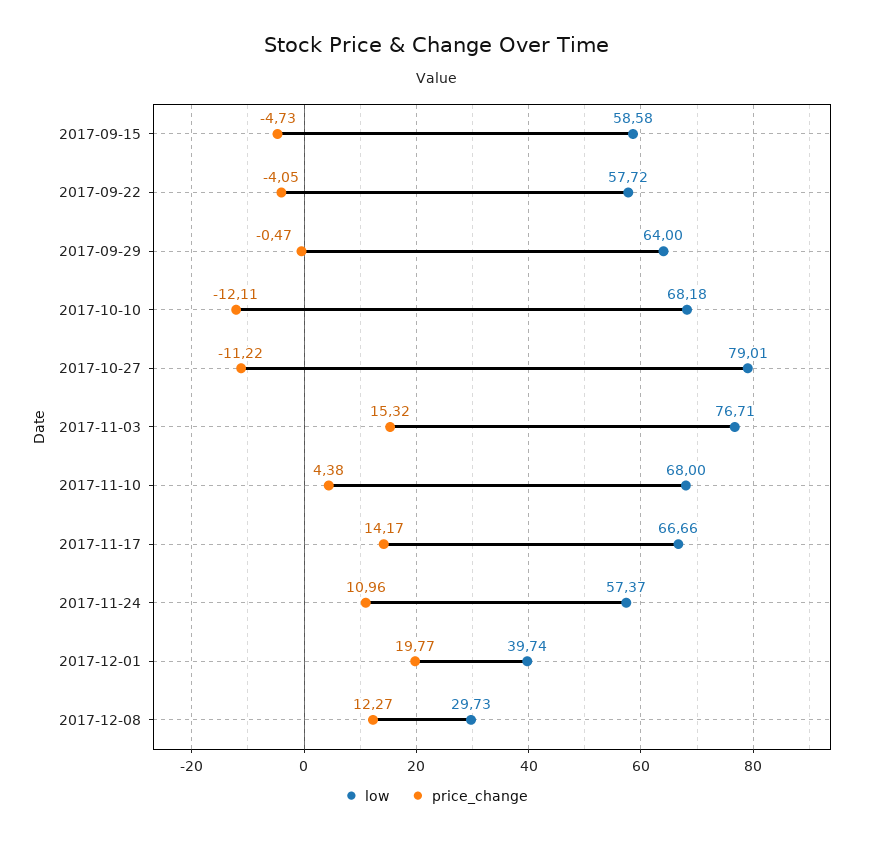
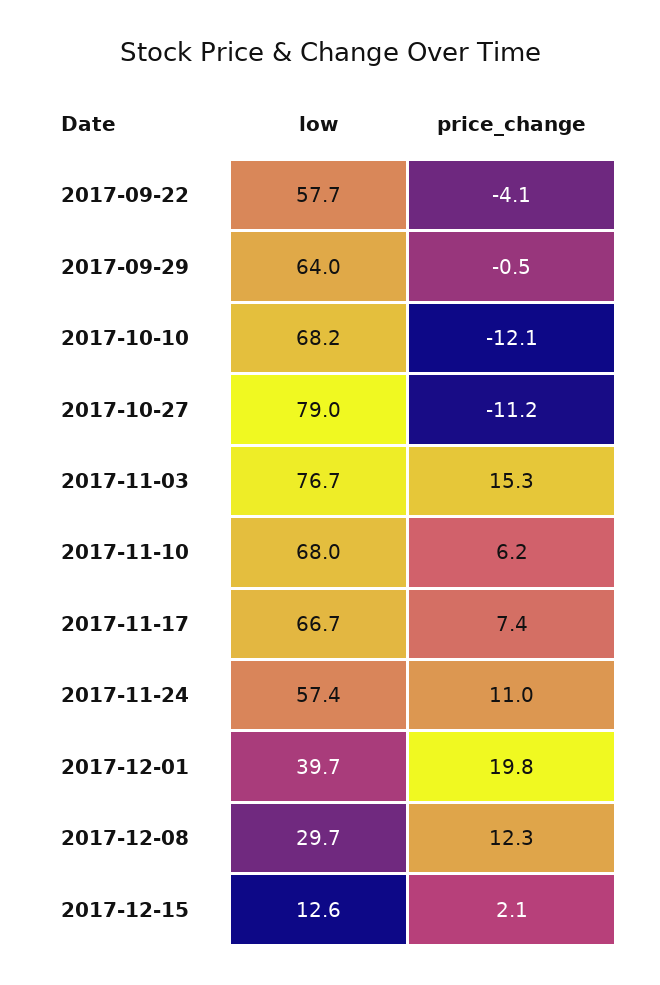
low, 2017-09-15: 58.58 -> none
price_change, 2017-09-15: -4.73 -> none
price_change, 2017-11-10: 4.38 -> 6.2
price_change, 2017-11-17: 14.17 -> 7.4
low, 2017-12-15: none -> 12.6
price_change, 2017-12-15: none -> 2.1

